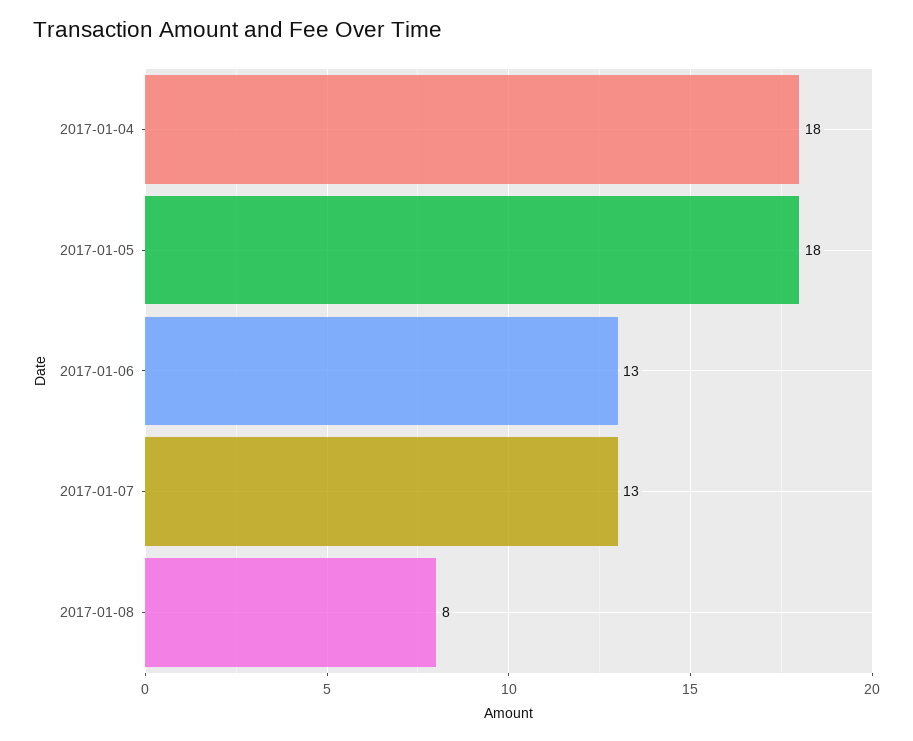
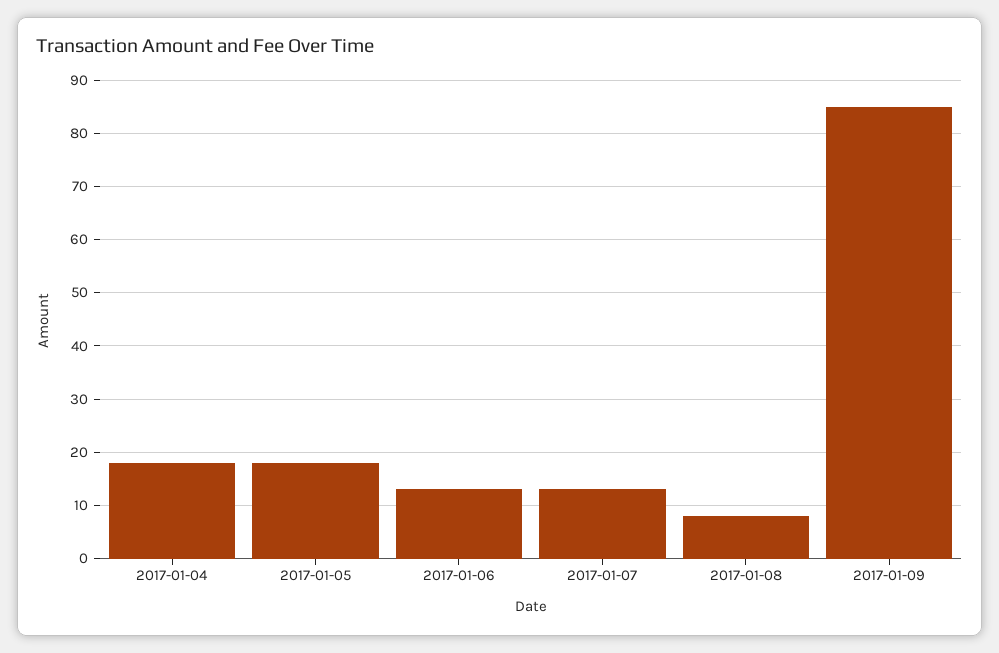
2017-01-09: none -> 85

